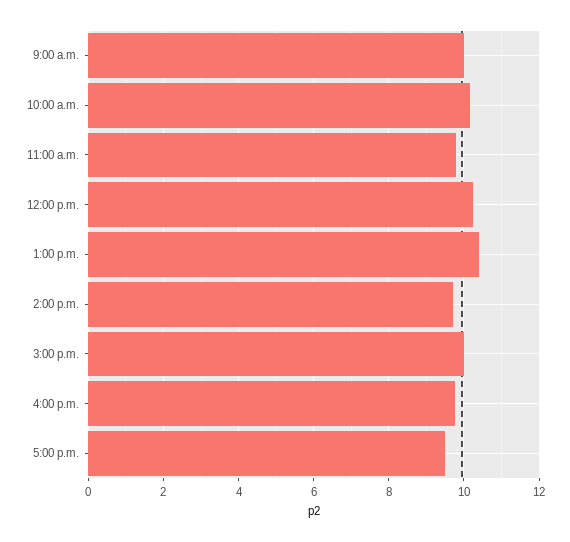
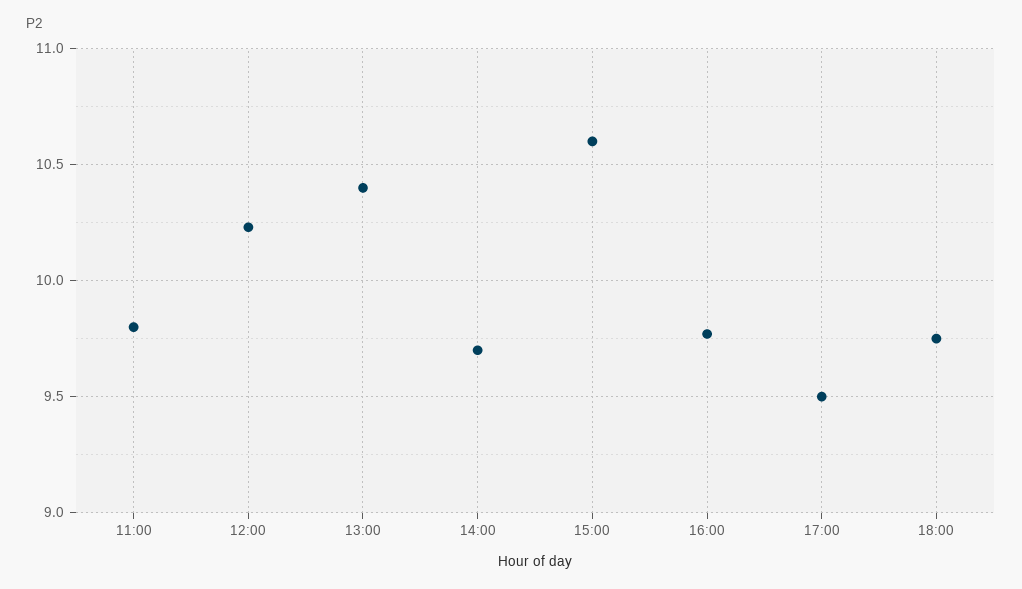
9:00 a.m.: 10 -> none
10:00 a.m.: 10.2 -> none
3:00 p.m.: 10 -> 10.6
18:00: none -> 9.75

